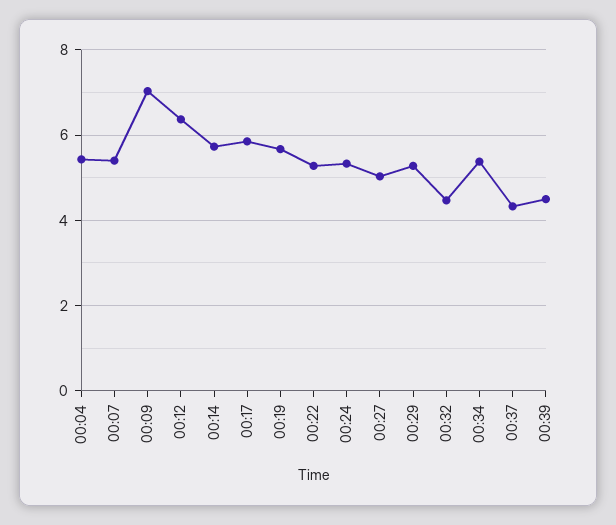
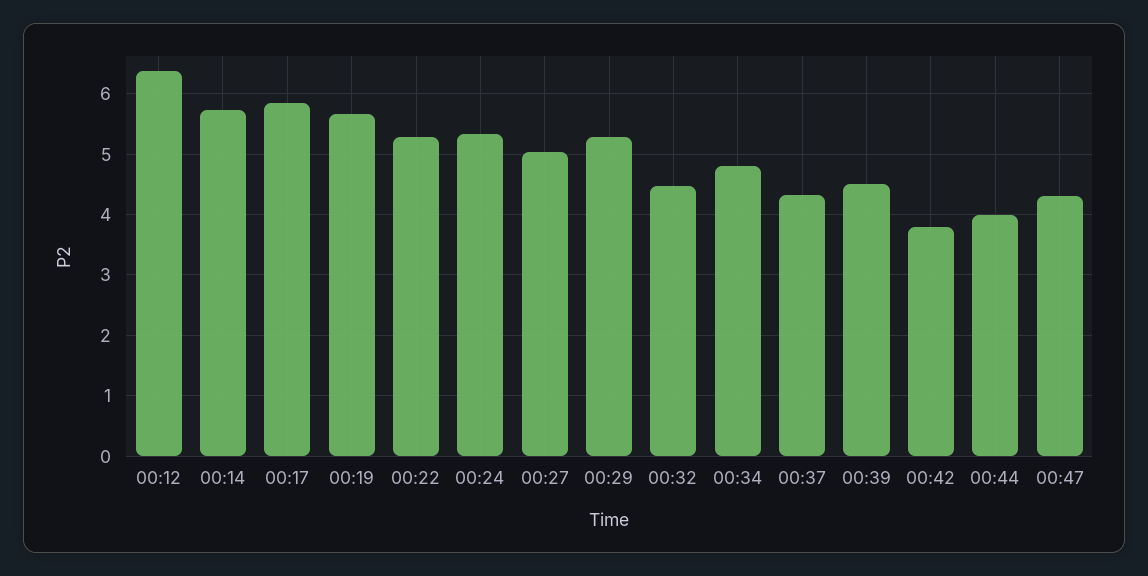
00:04: 5.4 -> none
00:07: 5.4 -> none
00:09: 7 -> none
00:34: 5.4 -> 4.8
00:42: none -> 3.8
00:44: none -> 4
00:47: none -> 4.3

